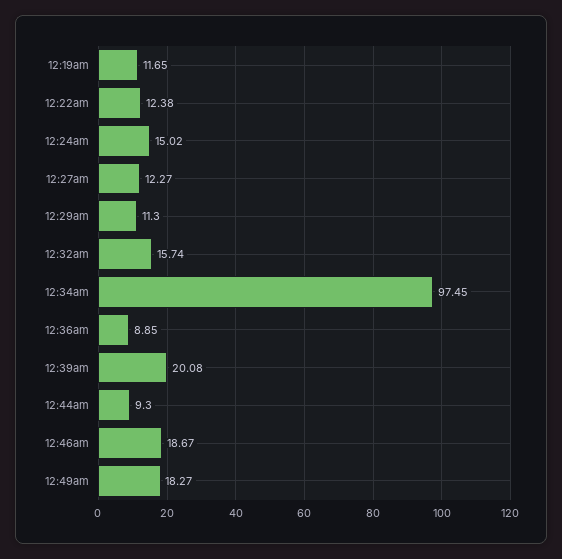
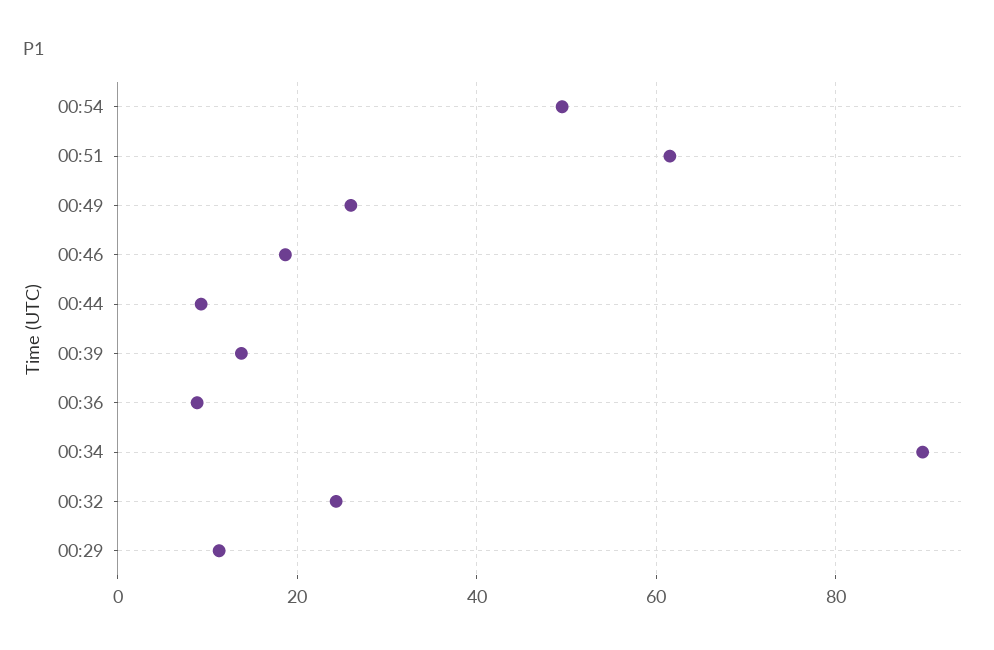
12:19am: 11.65 -> none
12:22am: 12.38 -> none
12:24am: 15.02 -> none
12:27am: 12.27 -> none
12:32am: 15.74 -> 24
12:34am: 97.45 -> 90
12:39am: 20.08 -> 14
12:49am: 18.27 -> 26
00:54: none -> 50
00:51: none -> 62

